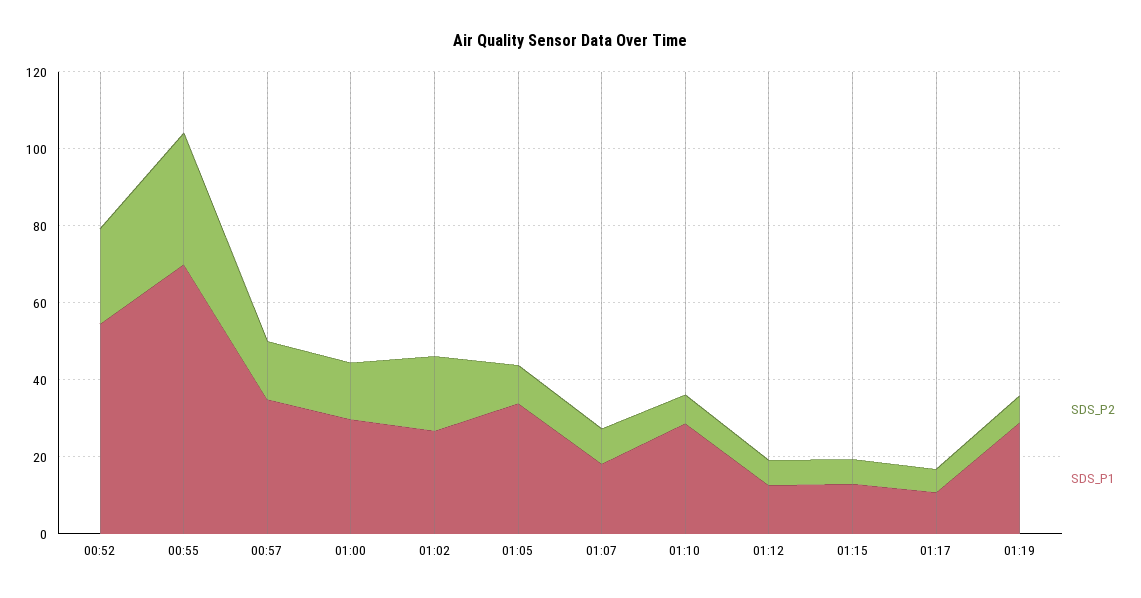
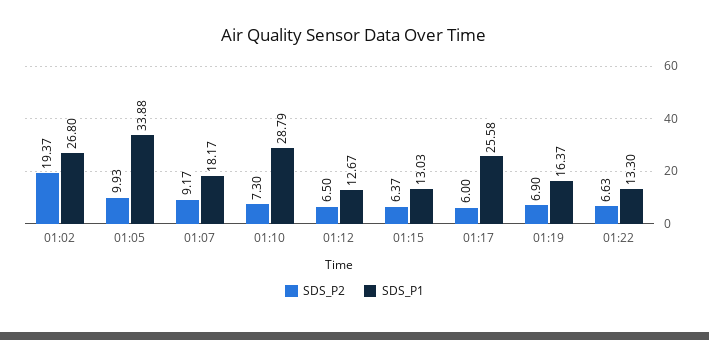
SDS_P2, 00:52: 25 -> none
SDS_P1, 00:52: 55 -> none
SDS_P2, 00:55: 35 -> none
SDS_P1, 00:55: 70 -> none
SDS_P2, 00:57: 15 -> none
SDS_P1, 00:57: 35 -> none
SDS_P2, 01:00: 15 -> none
SDS_P1, 01:00: 30 -> none
SDS_P1, 01:17: 10 -> 25.58
SDS_P1, 01:19: 30 -> 16.37
SDS_P2, 01:22: none -> 6.63
SDS_P1, 01:22: none -> 13.3

